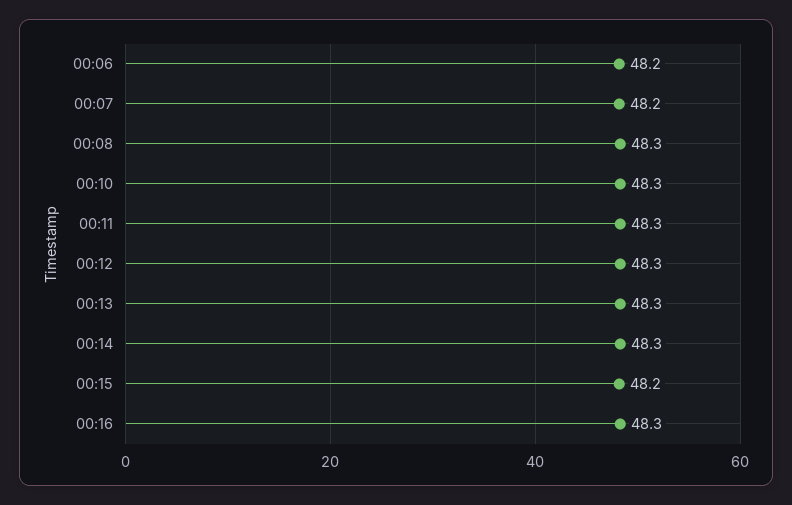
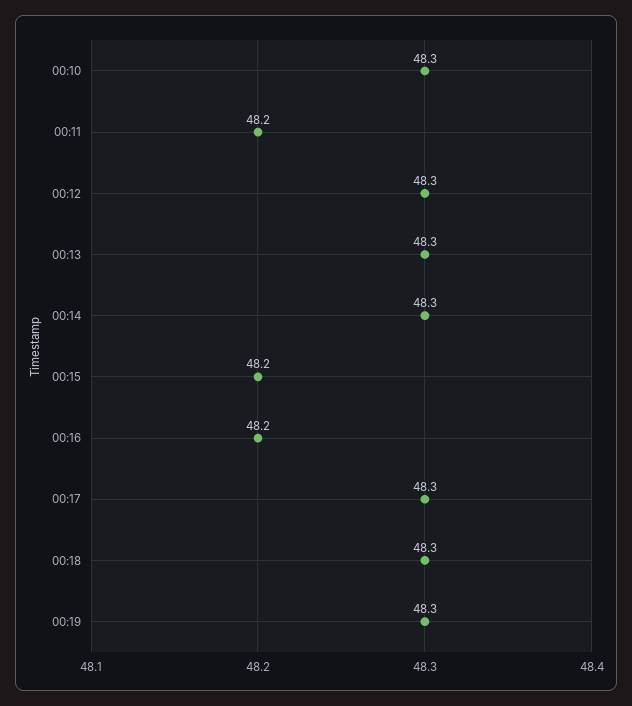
00:06: 48.2 -> none
00:07: 48.2 -> none
00:08: 48.3 -> none
00:11: 48.3 -> 48.2
00:16: 48.3 -> 48.2
00:17: none -> 48.3
00:18: none -> 48.3
00:19: none -> 48.3

